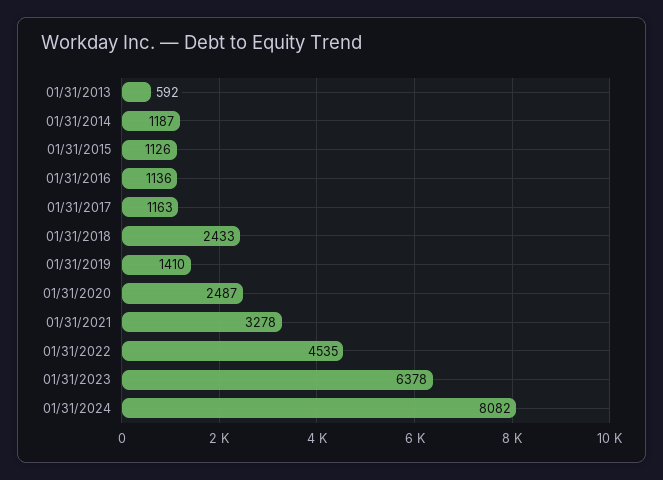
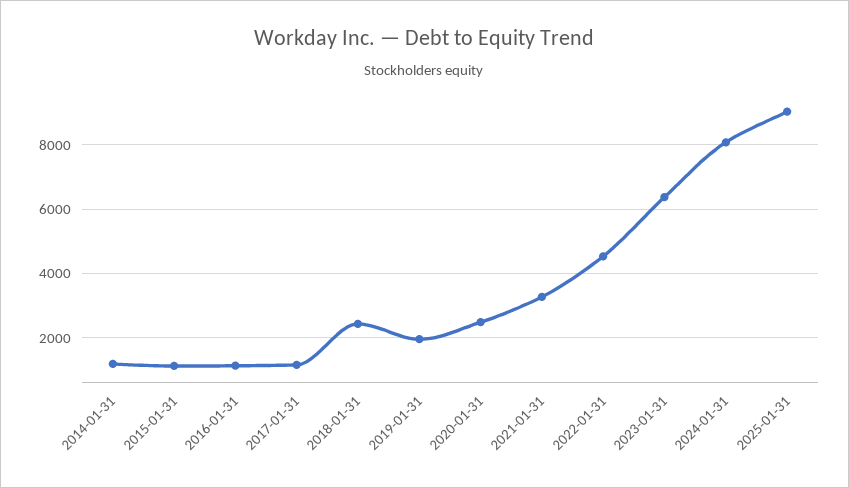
01/31/2013: 592 -> none
01/31/2019: 1410 -> 2000
2025-01-31: none -> 9000

